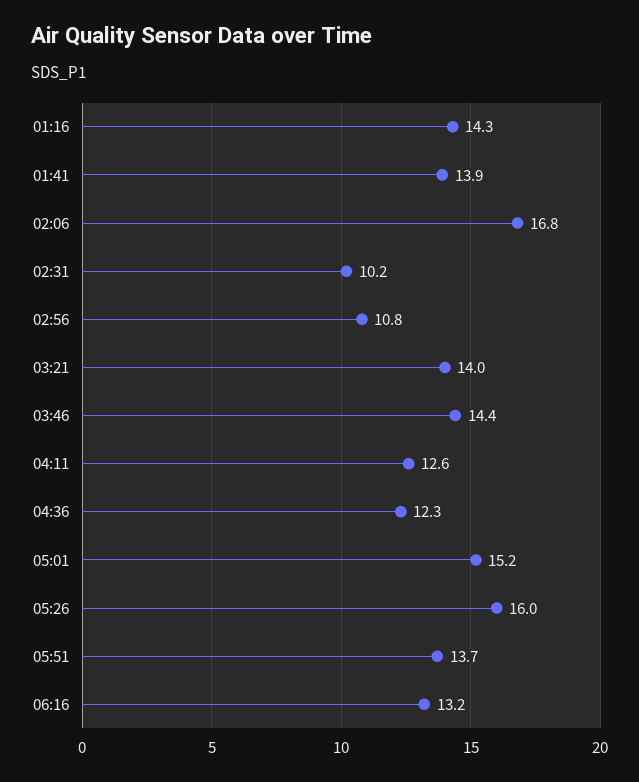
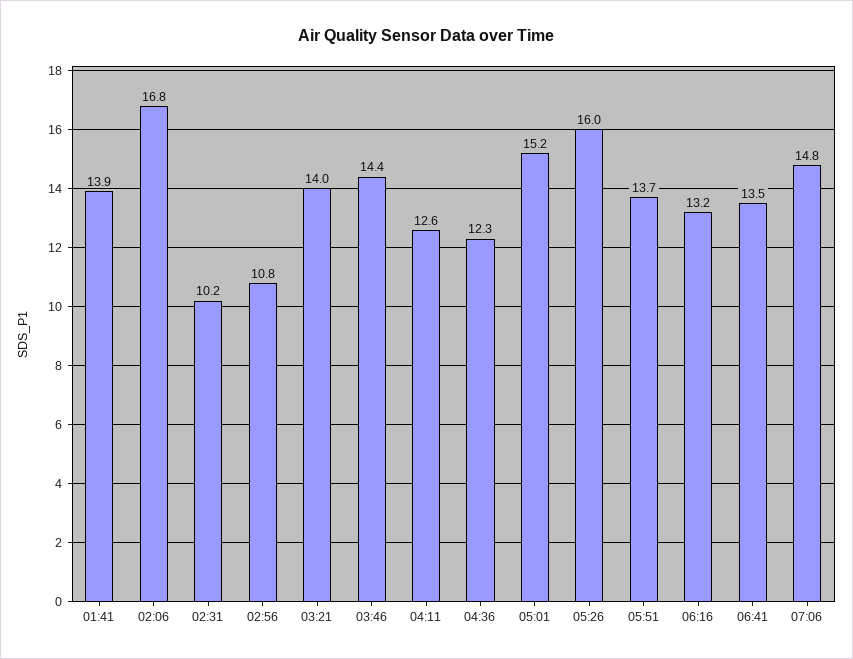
01:16: 14.3 -> none
06:41: none -> 13.5
07:06: none -> 14.8

